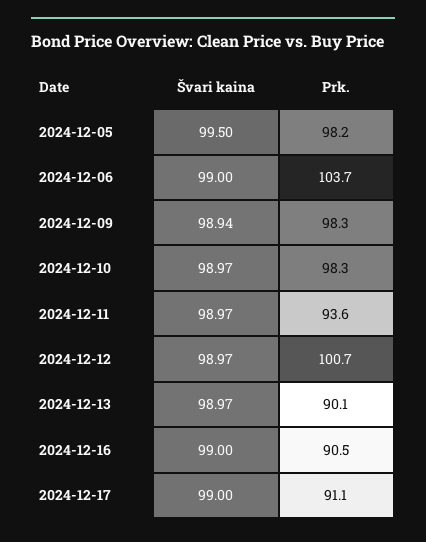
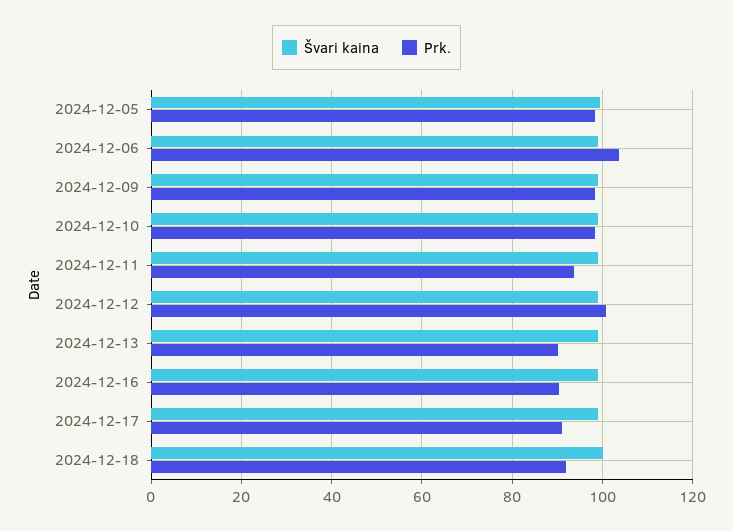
Švari kaina, 2024-12-18: none -> 100
Prk., 2024-12-18: none -> 92

